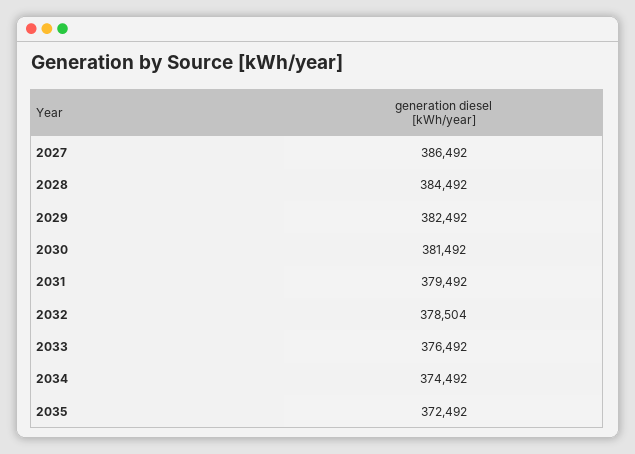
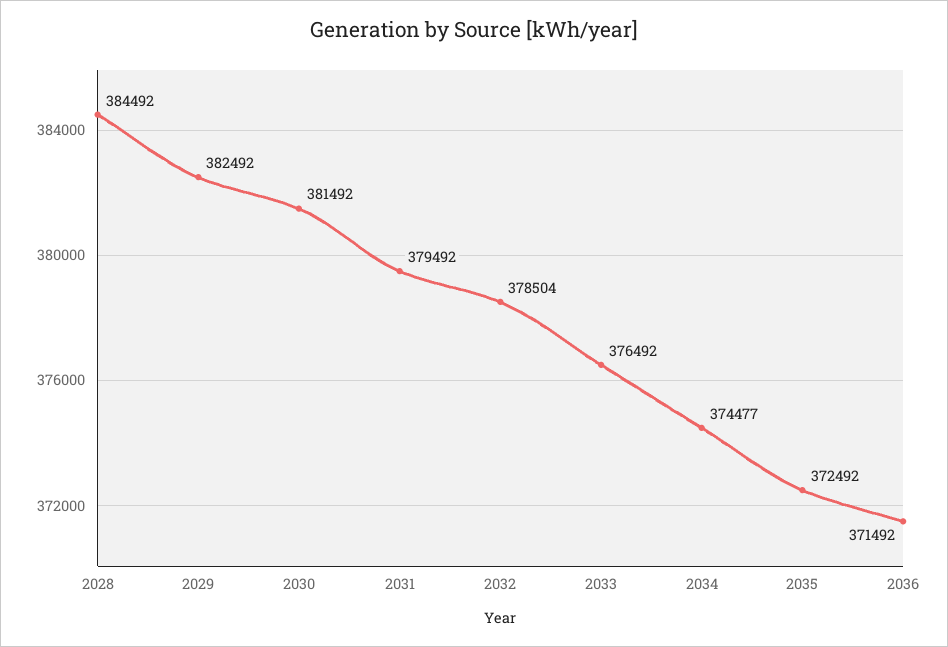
2027: 386492 -> none
2034: 374492 -> 374477
2036: none -> 371492

